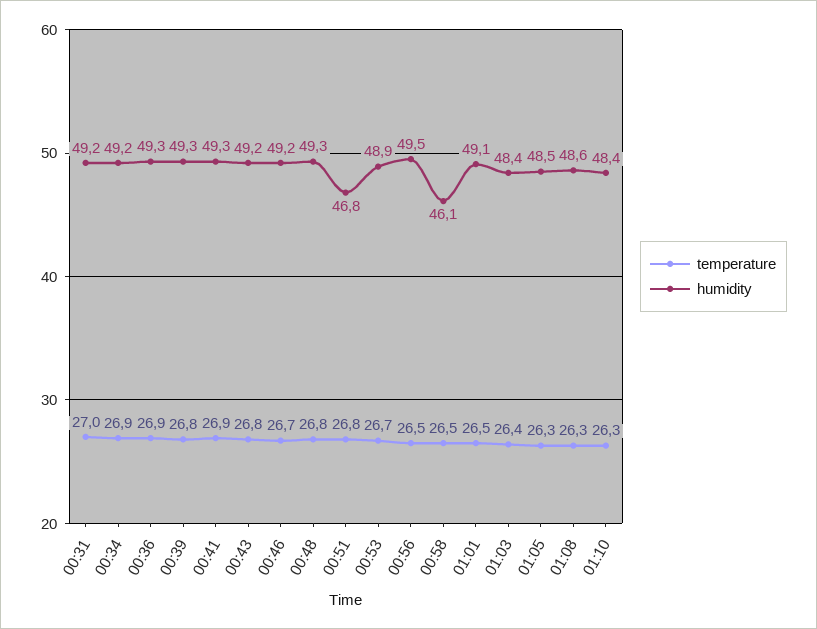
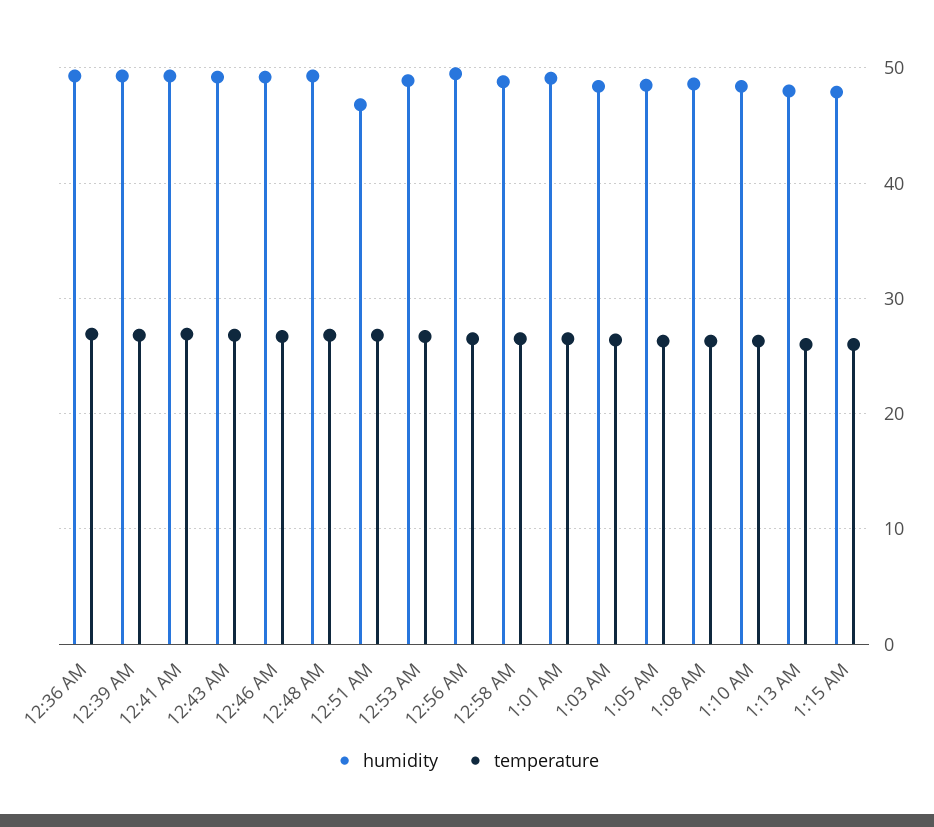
temperature, 00:31: 27 -> none
humidity, 00:31: 49.2 -> none
temperature, 00:34: 26.9 -> none
humidity, 00:34: 49.2 -> none
humidity, 00:58: 46.1 -> 49
humidity, 1:13 AM: none -> 48
temperature, 1:13 AM: none -> 26
humidity, 1:15 AM: none -> 48
temperature, 1:15 AM: none -> 26

